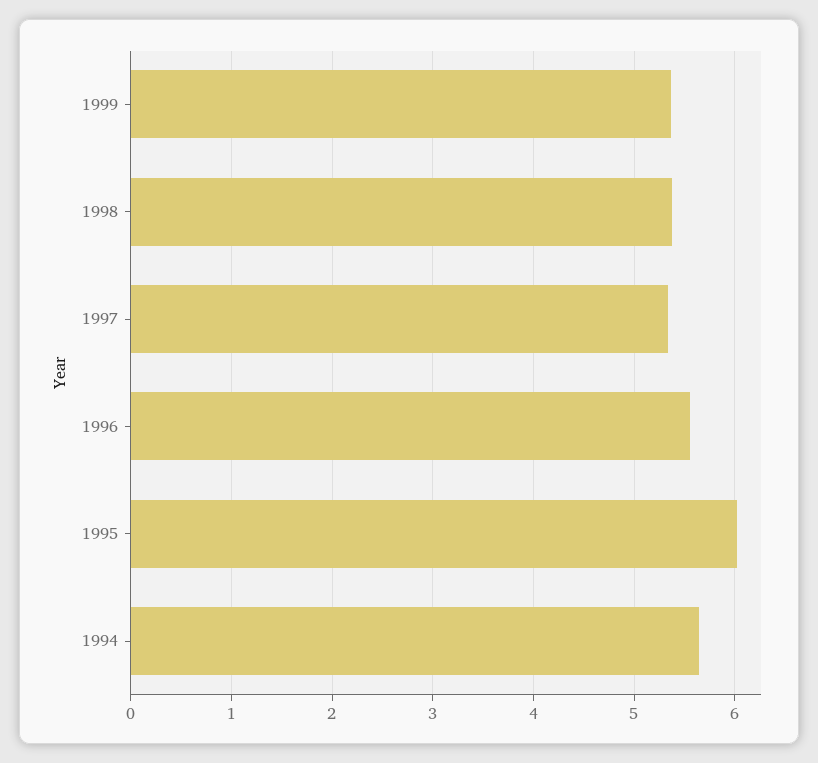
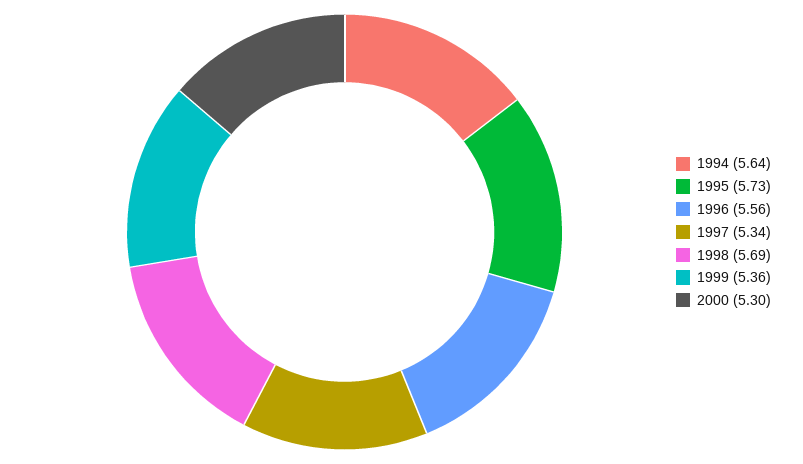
1998: 5.4 -> 5.69
1995: 6 -> 5.73
2000: none -> 5.3

